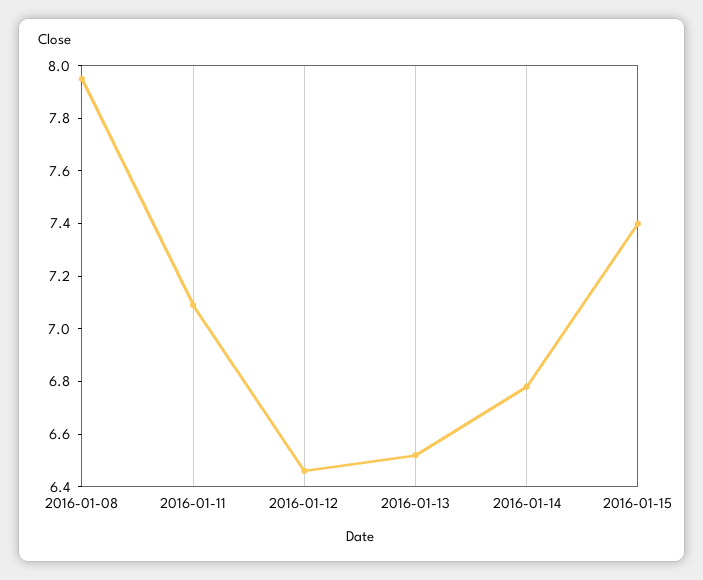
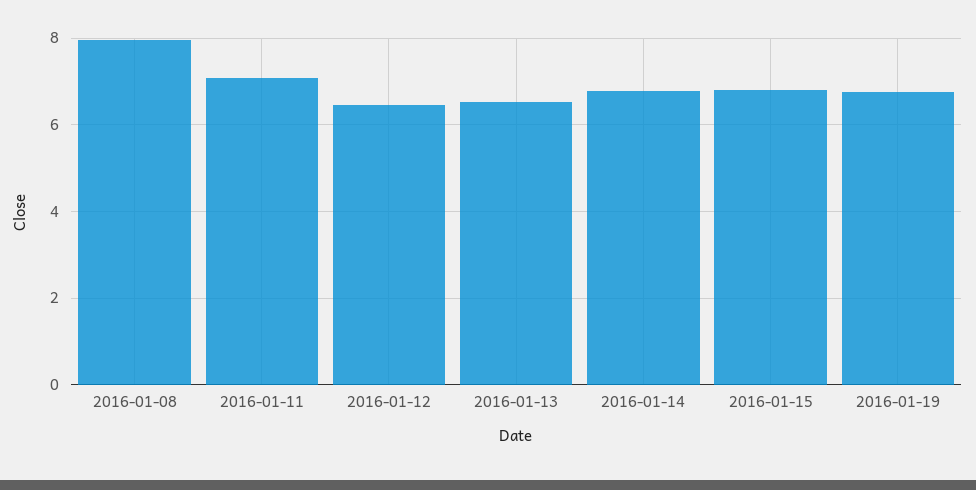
2016-01-15: 7.4 -> 6.8
2016-01-19: none -> 6.8

